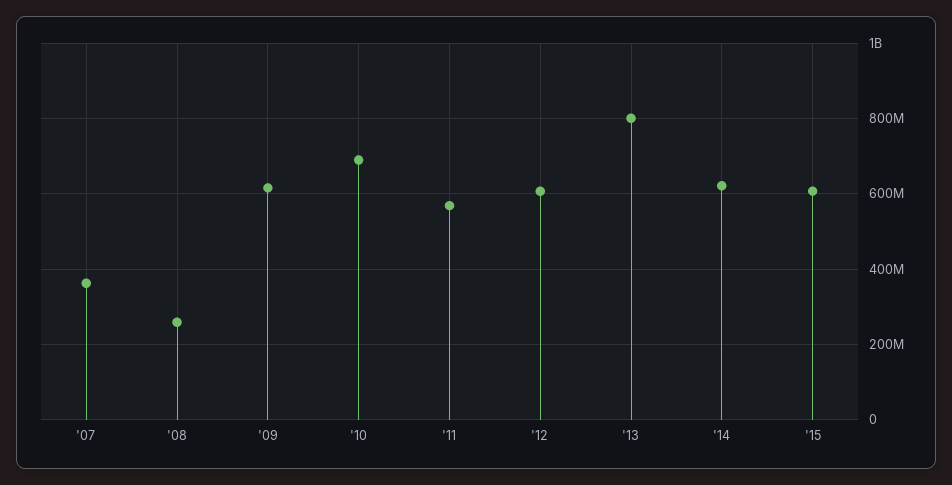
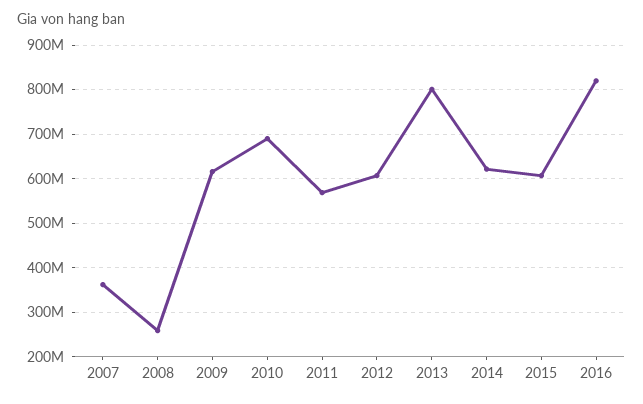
2016: none -> 820000000

